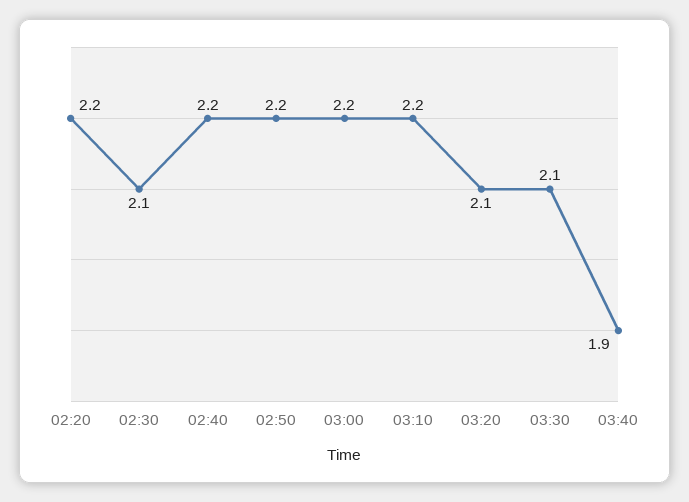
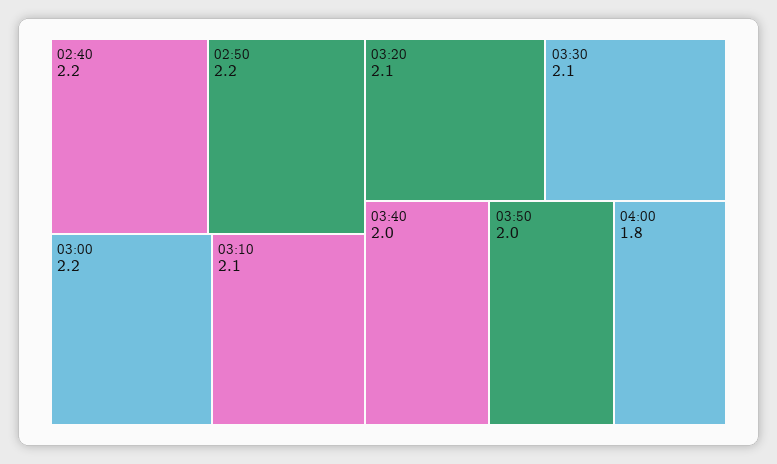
02:20: 2.2 -> none
02:30: 2.1 -> none
03:10: 2.2 -> 2.1
03:40: 1.9 -> 2
03:50: none -> 2
04:00: none -> 1.8

